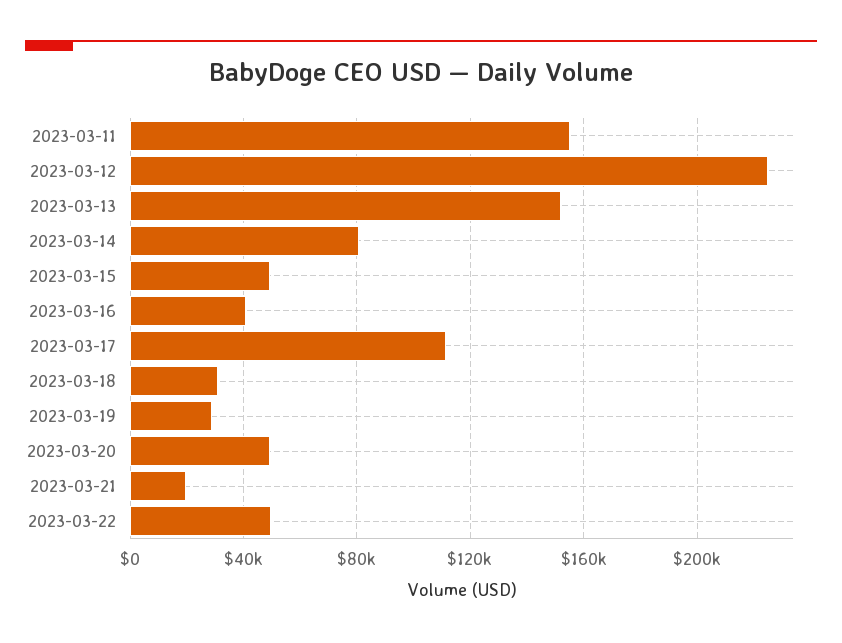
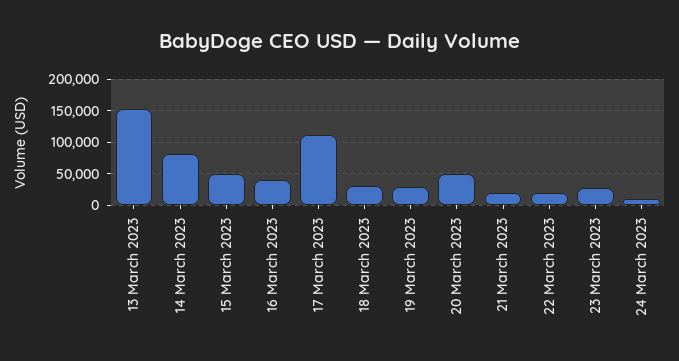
2023-03-11: 155000 -> none
2023-03-12: 225000 -> none
2023-03-22: 50000 -> 20000
23 March 2023: none -> 30000
24 March 2023: none -> 10000

